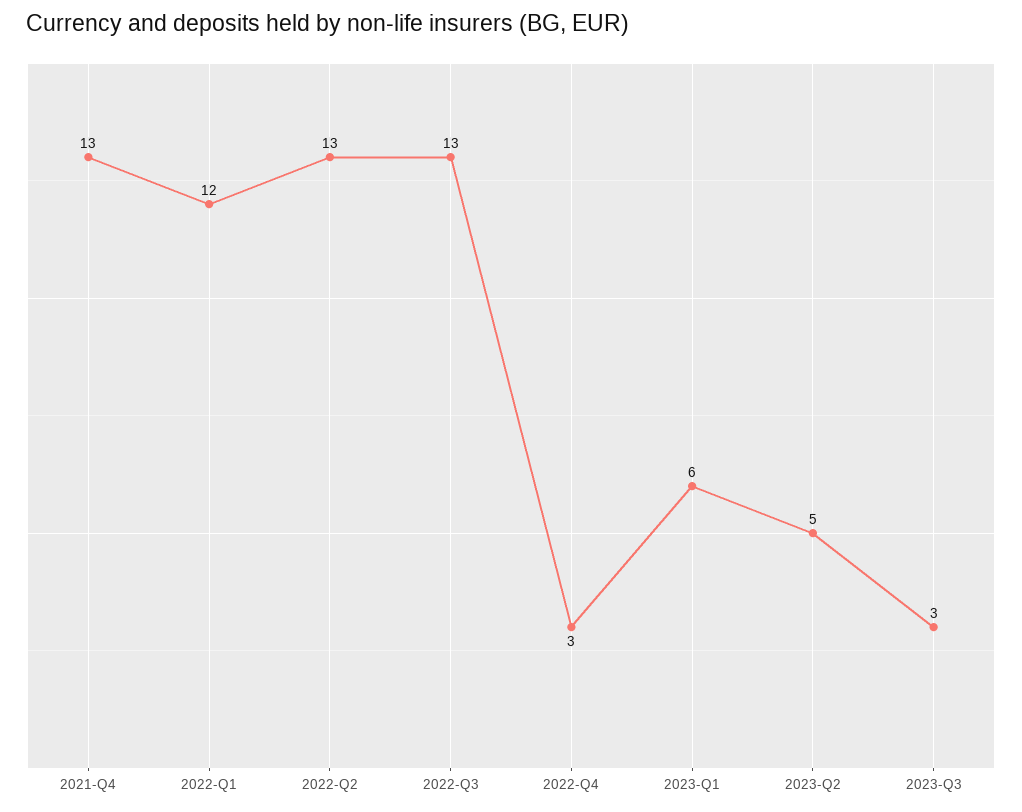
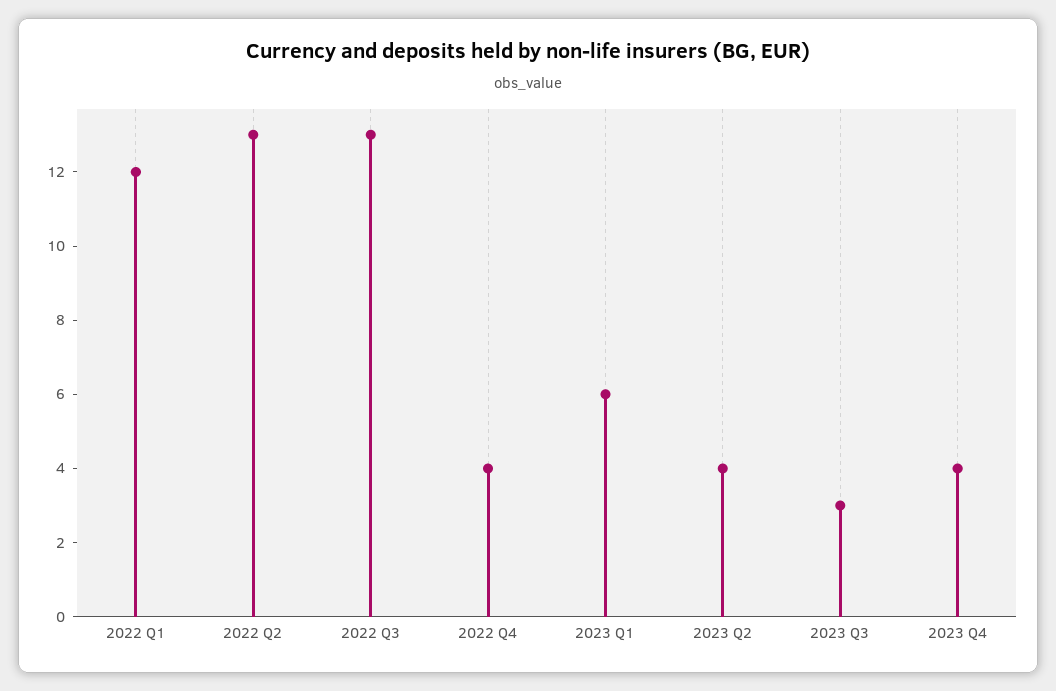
2021-Q4: 13 -> none
2022-Q4: 3 -> 4
2023-Q2: 5 -> 4
2023 Q4: none -> 4

